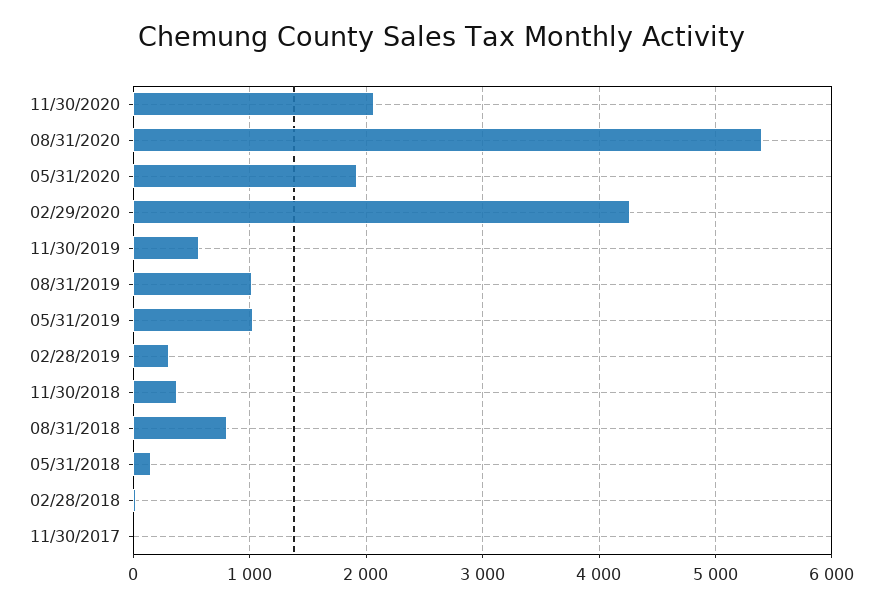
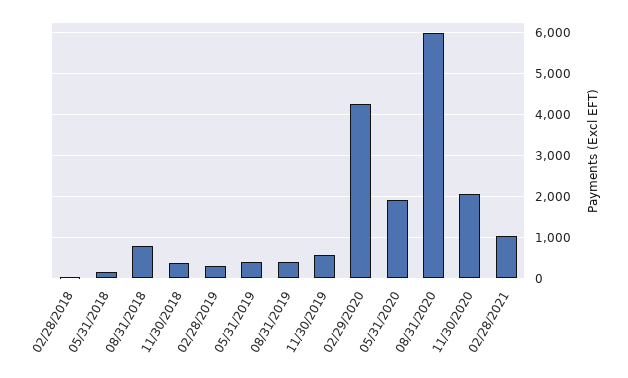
08/31/2020: 5400 -> 6000
08/31/2019: 1000 -> 400
05/31/2019: 1000 -> 400
11/30/2017: 0 -> none
02/28/2021: none -> 1000

